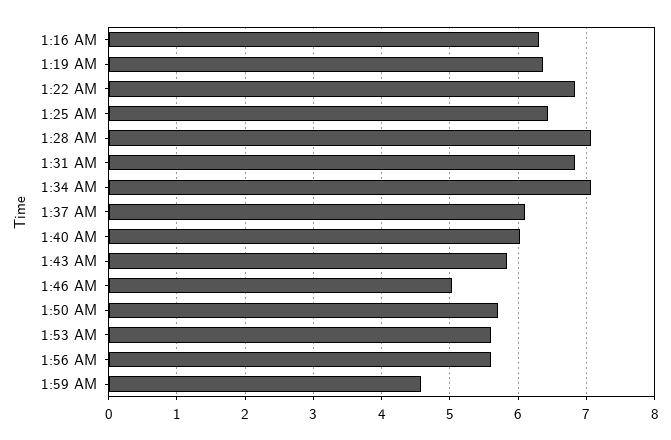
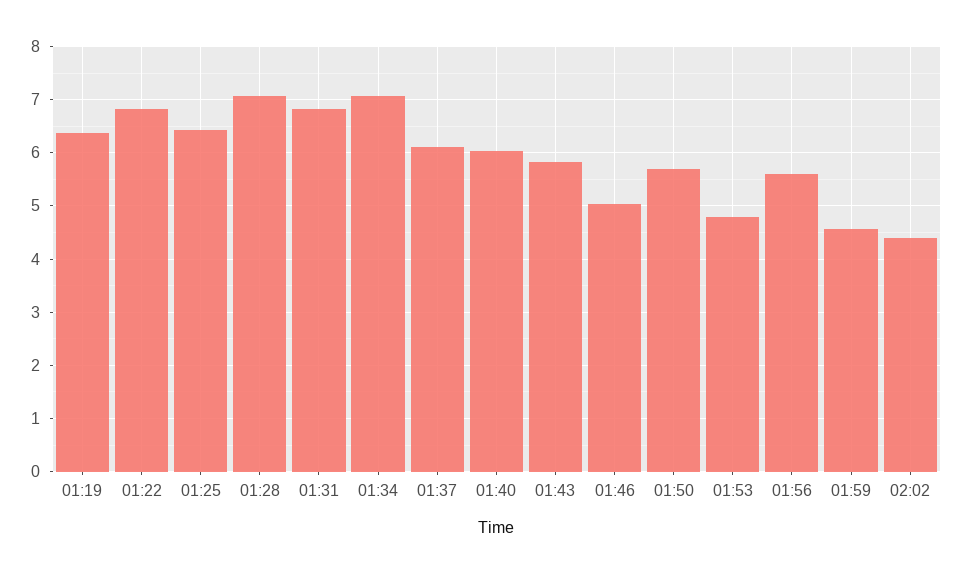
1:16 AM: 6.3 -> none
1:53 AM: 5.6 -> 4.8
02:02: none -> 4.4

